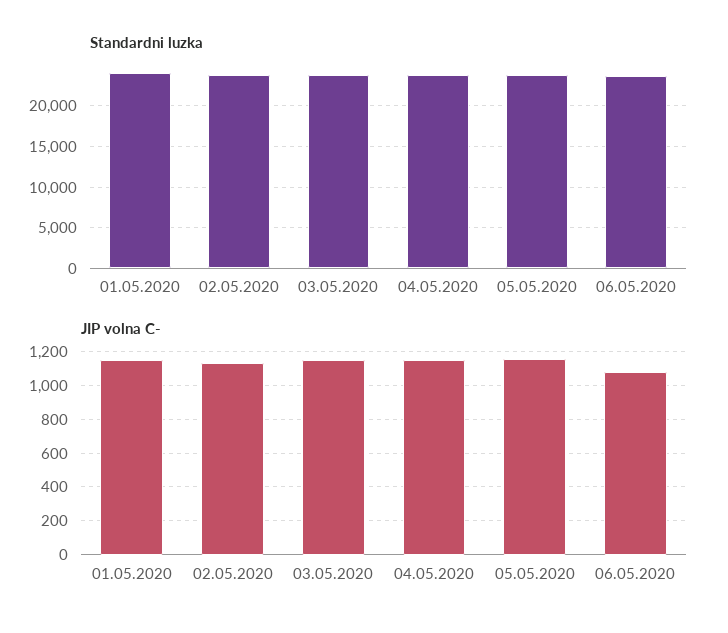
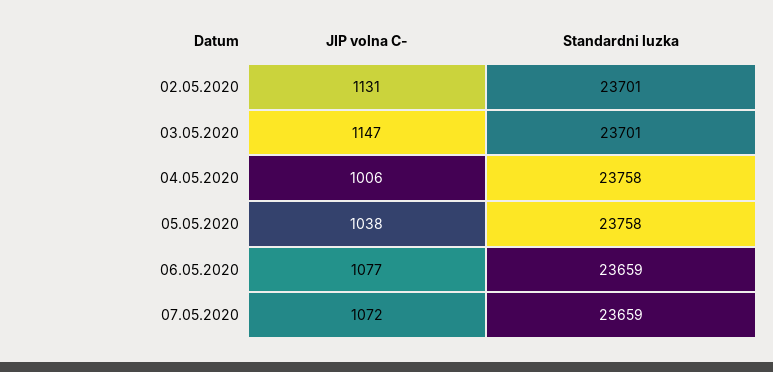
Standardni luzka, 01.05.2020: 24000 -> none
JIP volna C-, 01.05.2020: 1150 -> none
JIP volna C-, 04.05.2020: 1150 -> 1006
JIP volna C-, 05.05.2020: 1150 -> 1038
JIP volna C-, 07.05.2020: none -> 1072
Standardni luzka, 07.05.2020: none -> 23659

